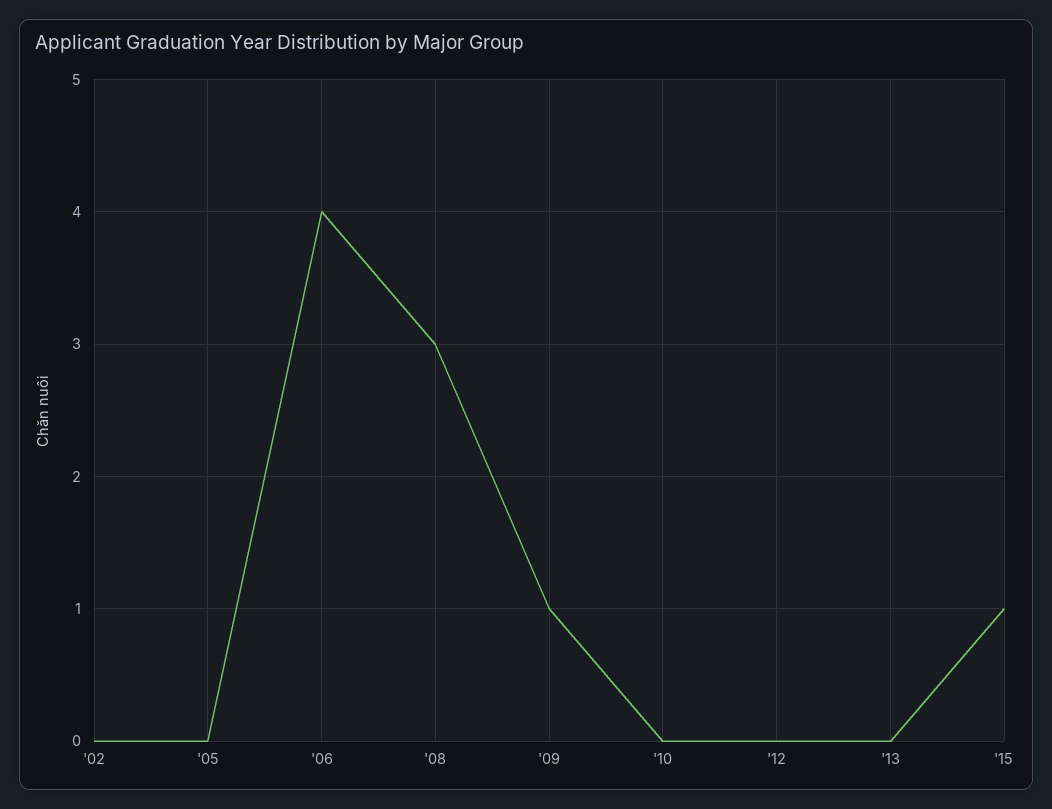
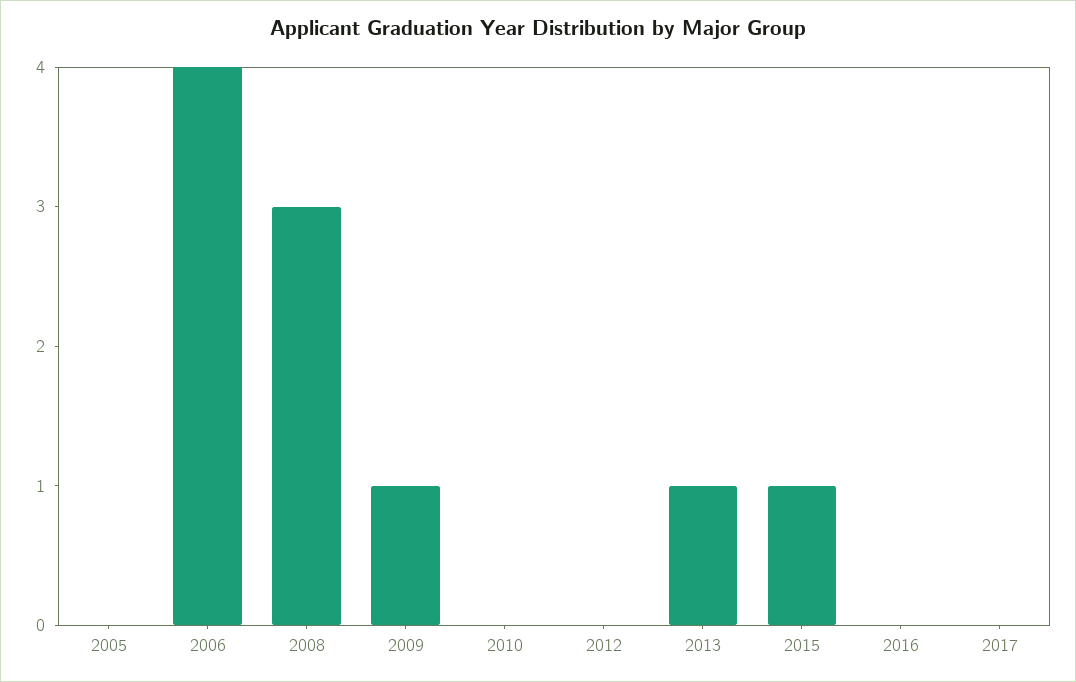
'02: 0 -> none
'13: 0 -> 1
2016: none -> 0
2017: none -> 0

